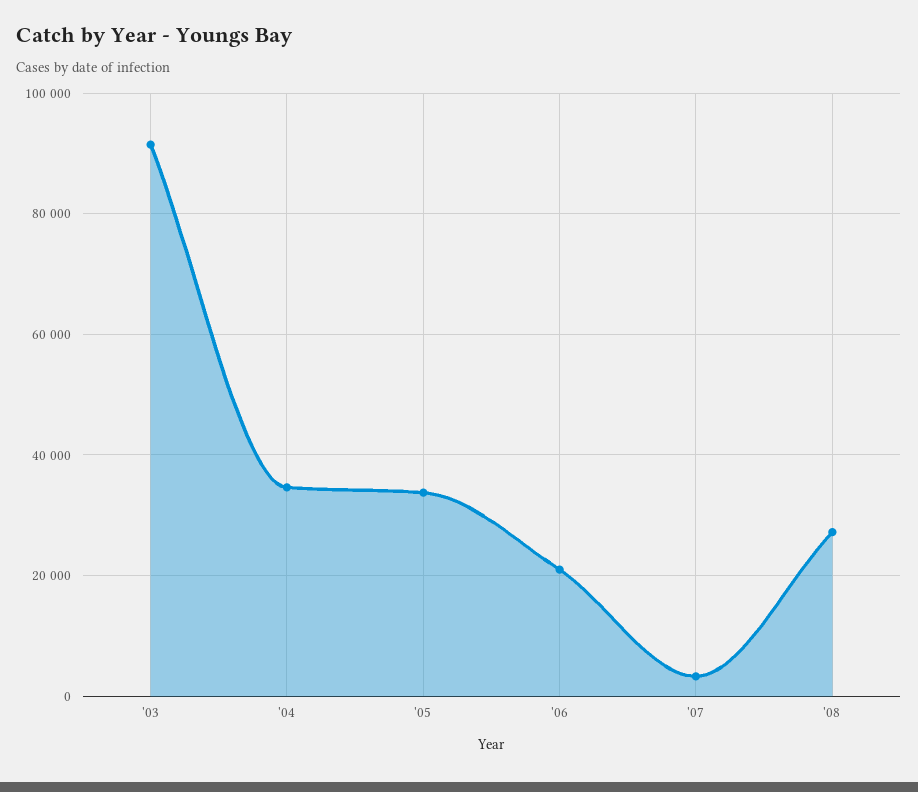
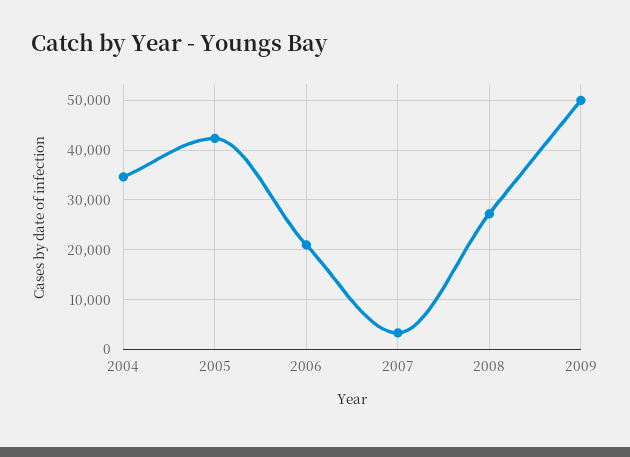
'03: 92000 -> none
'05: 34000 -> 42000
2009: none -> 50000

